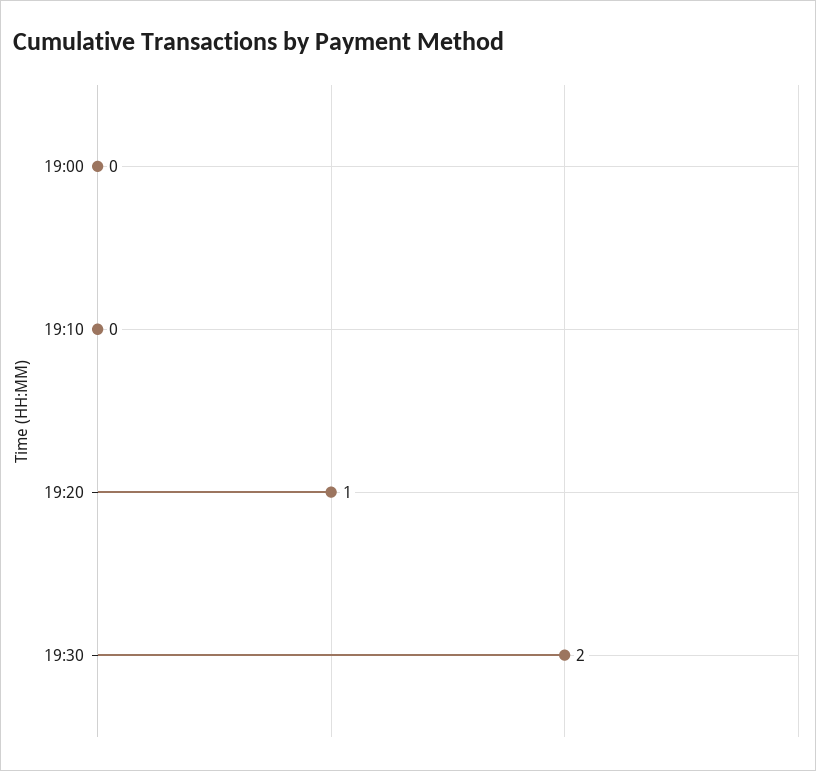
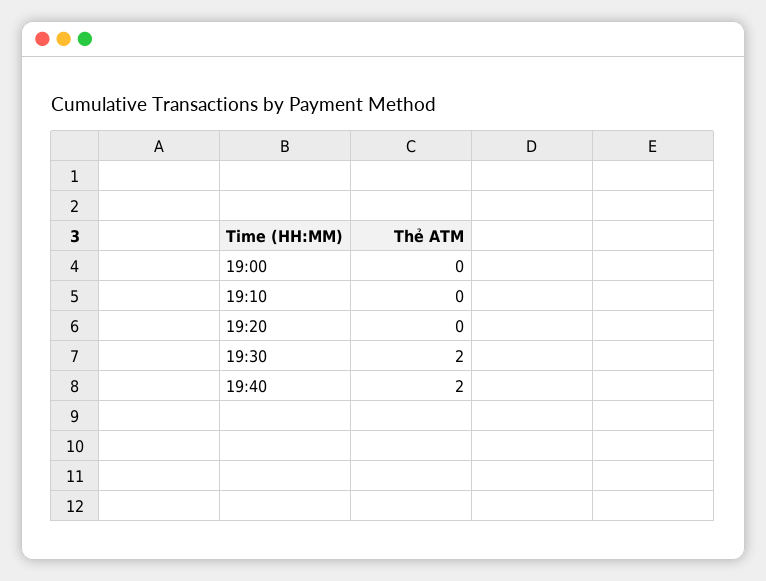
19:20: 1 -> 0
19:40: none -> 2

